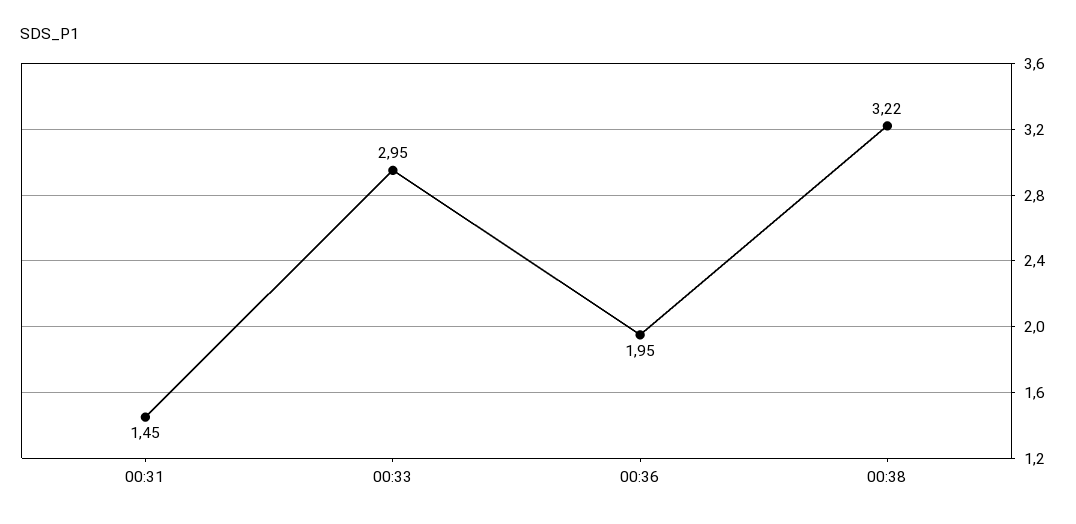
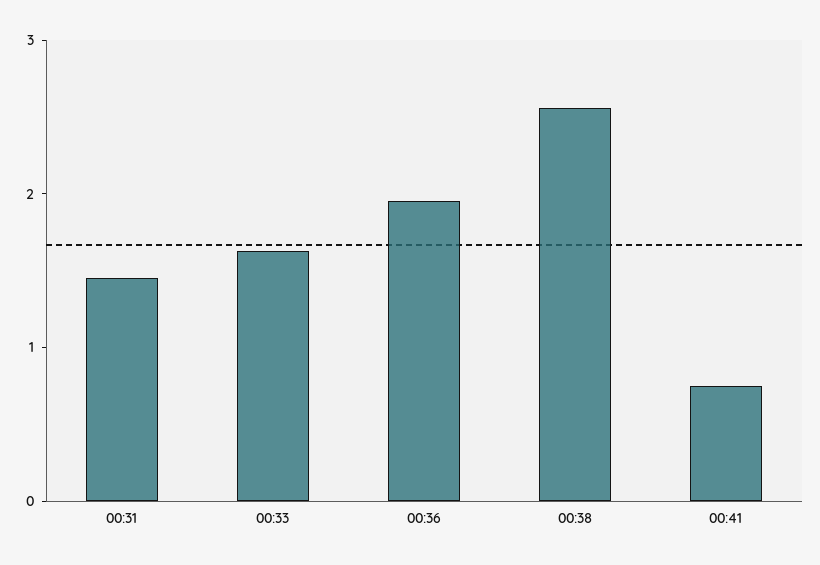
00:33: 2.95 -> 1.6
00:38: 3.22 -> 2.6
00:41: none -> 0.8

